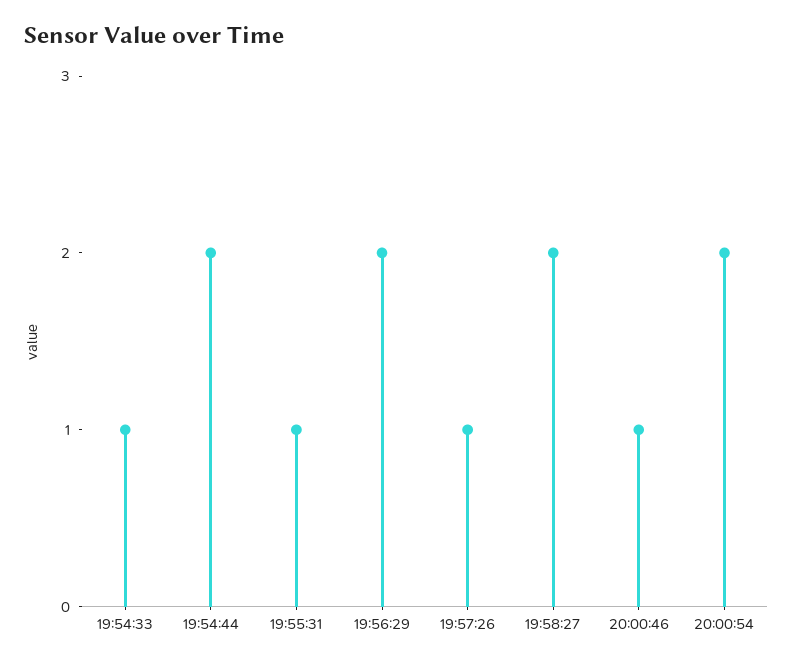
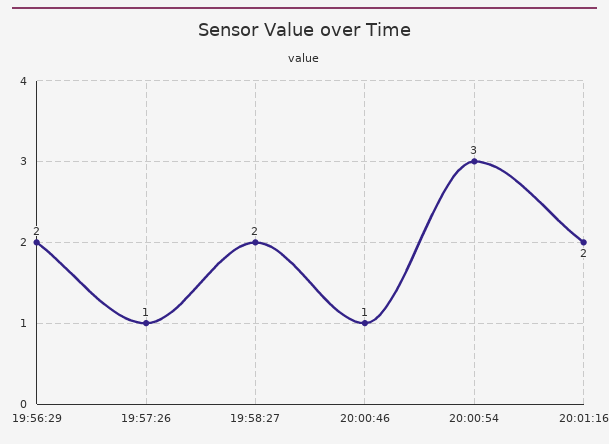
19:54:33: 1 -> none
19:54:44: 2 -> none
19:55:31: 1 -> none
20:00:54: 2 -> 3
20:01:16: none -> 2

